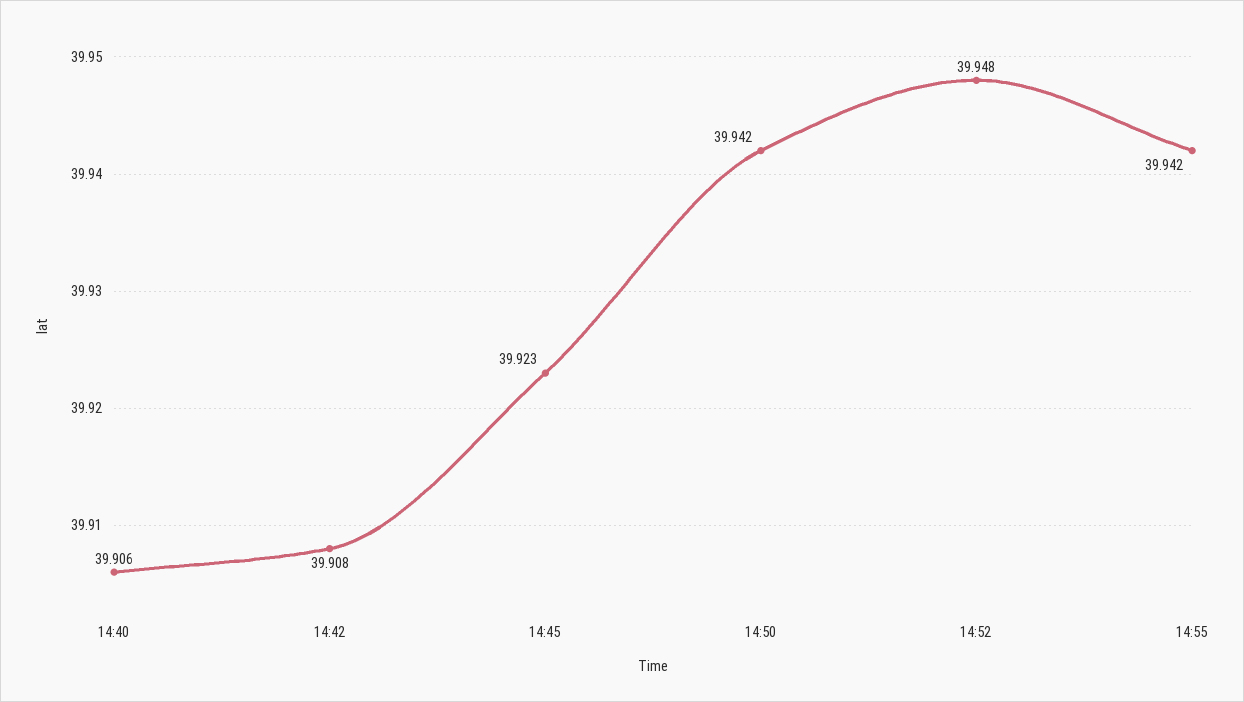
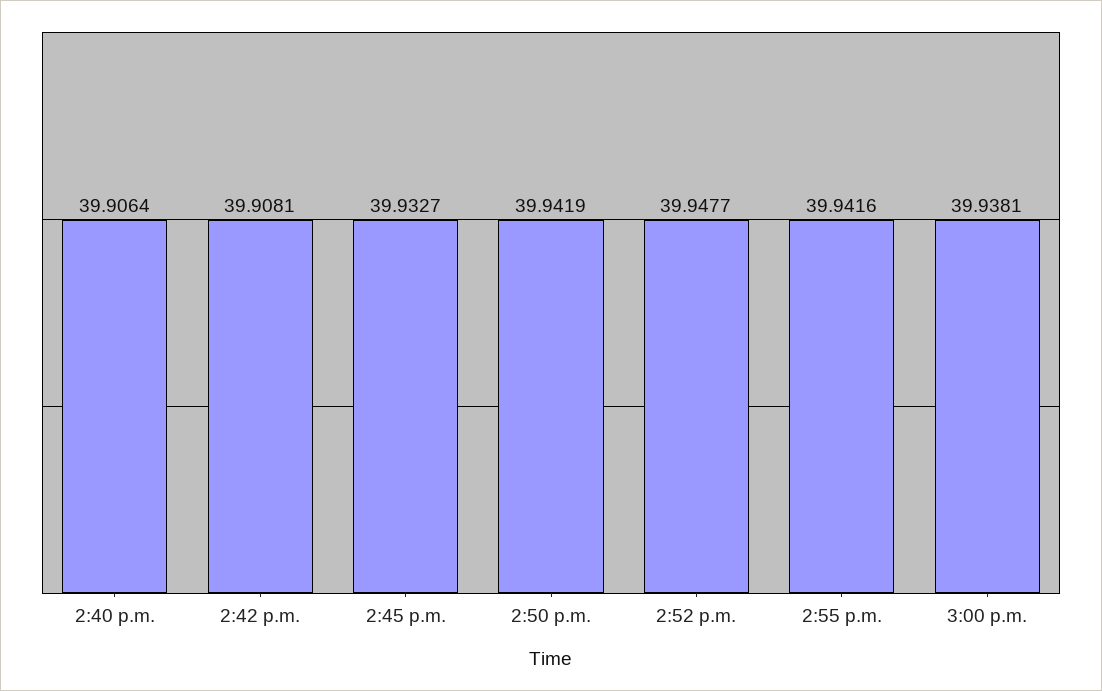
14:45: 39.923 -> 39.9327
3:00 p.m.: none -> 39.9381

